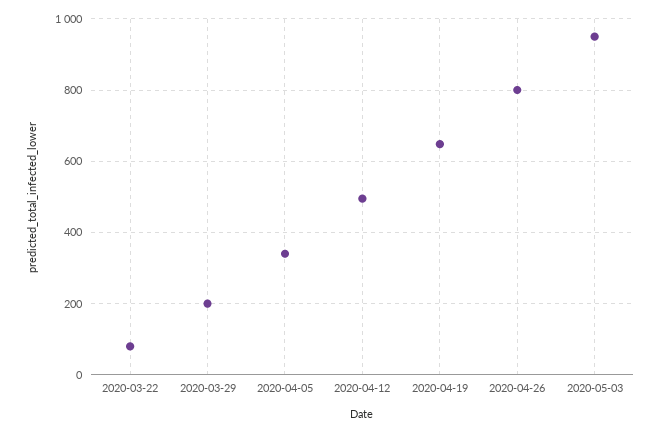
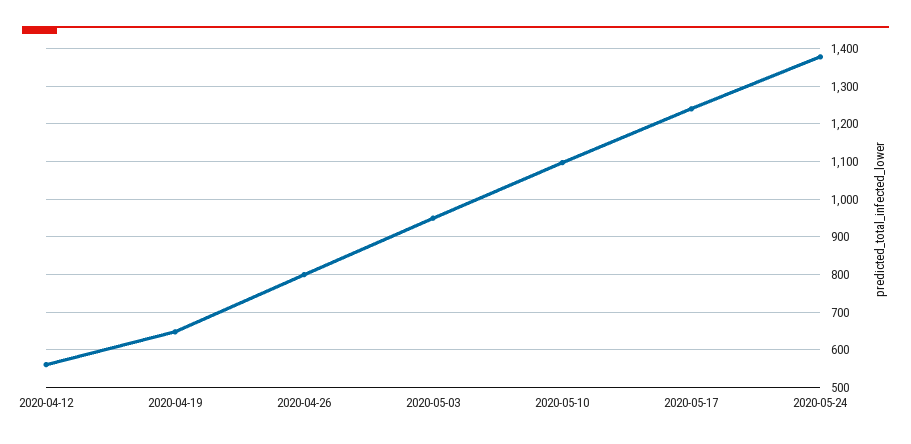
2020-03-22: 80 -> none
2020-03-29: 200 -> none
2020-04-05: 340 -> none
2020-04-12: 500 -> 560
2020-05-10: none -> 1100
2020-05-17: none -> 1240
2020-05-24: none -> 1380

